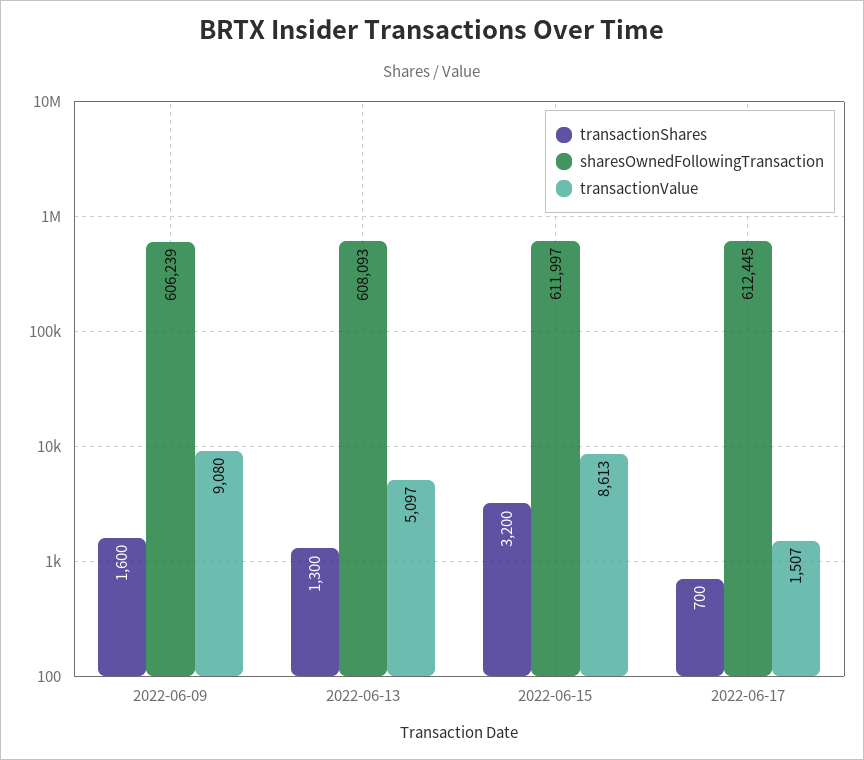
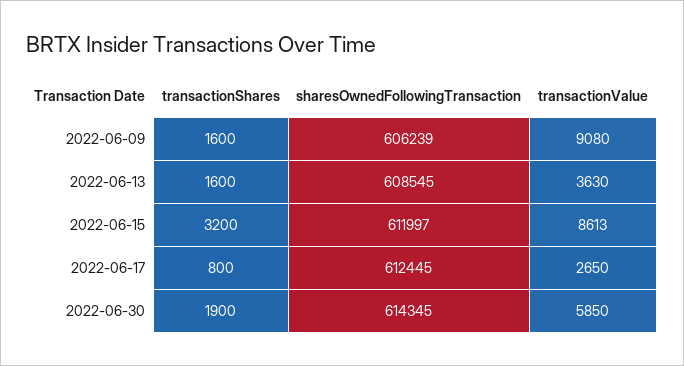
transactionShares, 2022-06-13: 1300 -> 1600
sharesOwnedFollowingTransaction, 2022-06-13: 608093 -> 608545
transactionValue, 2022-06-13: 5097 -> 3630
transactionShares, 2022-06-17: 700 -> 800
transactionValue, 2022-06-17: 1507 -> 2650
transactionShares, 2022-06-30: none -> 1900
sharesOwnedFollowingTransaction, 2022-06-30: none -> 614345
transactionValue, 2022-06-30: none -> 5850

